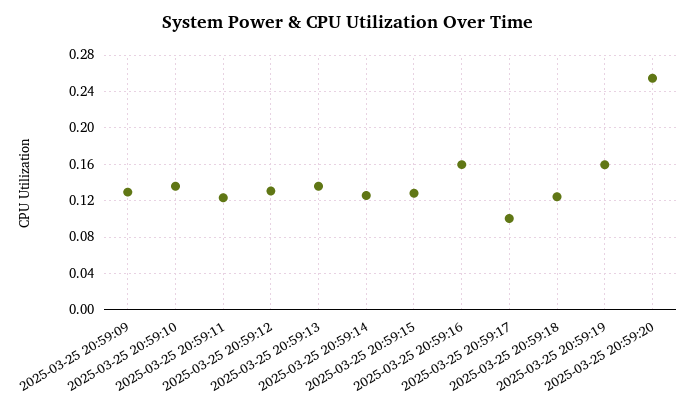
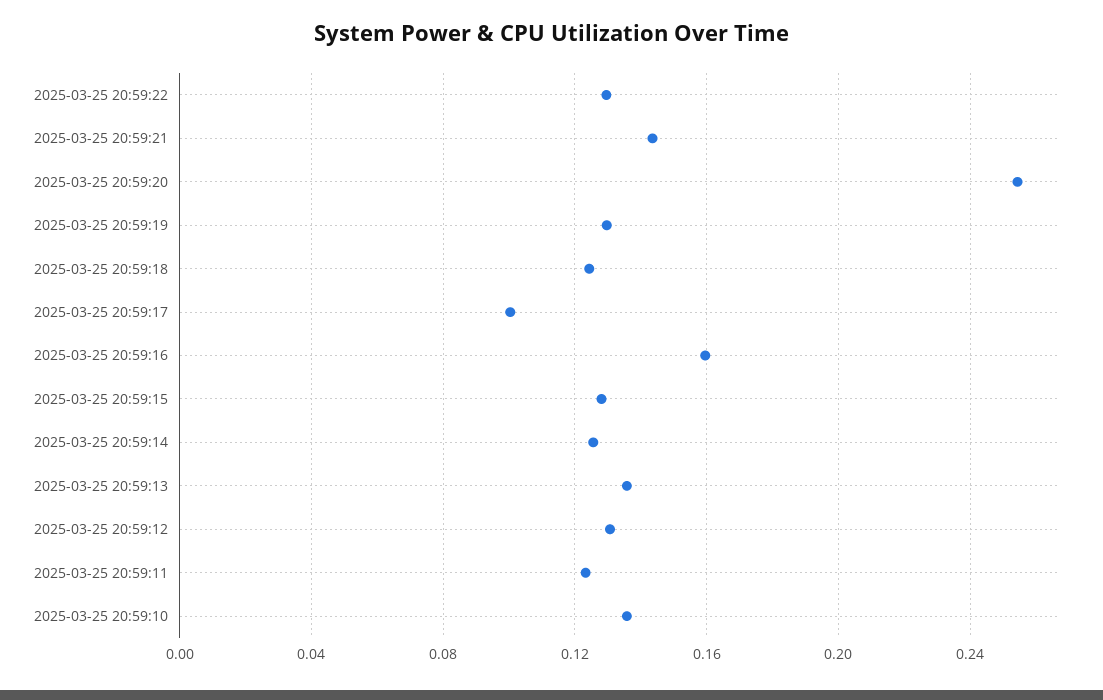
2025-03-25 20:59:09: 0.13 -> none
2025-03-25 20:59:19: 0.16 -> 0.13
2025-03-25 20:59:22: none -> 0.13
2025-03-25 20:59:21: none -> 0.145

